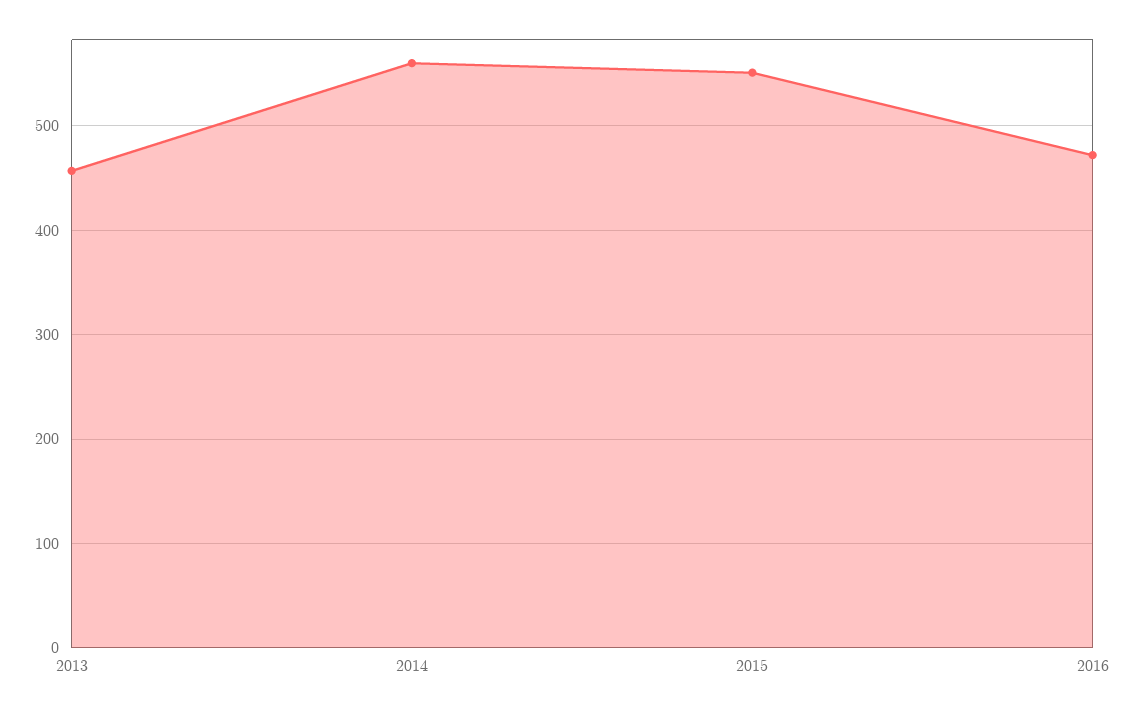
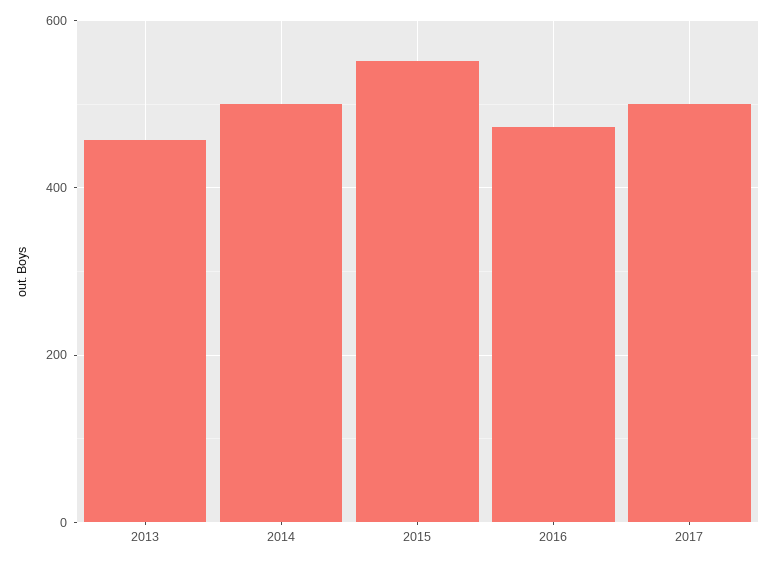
2014: 560 -> 500
2017: none -> 500

